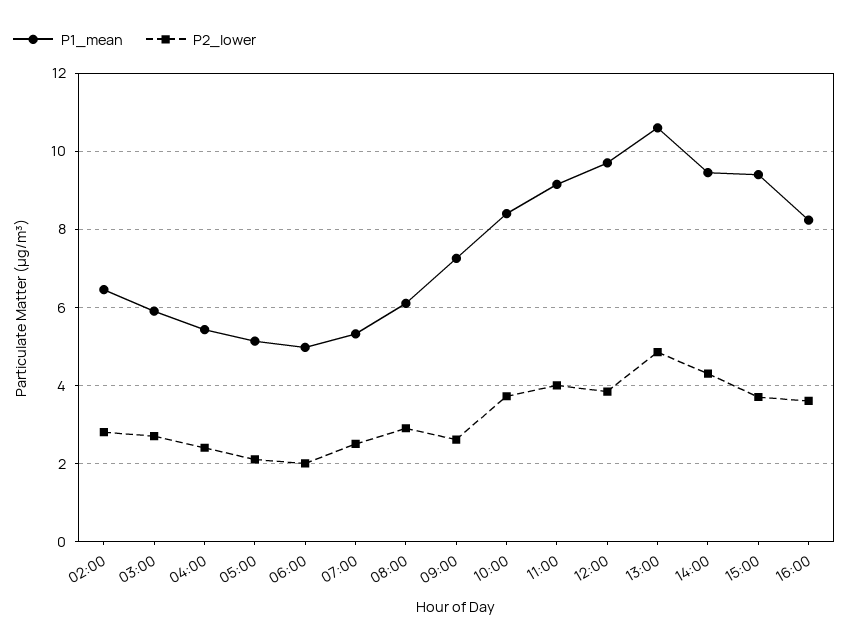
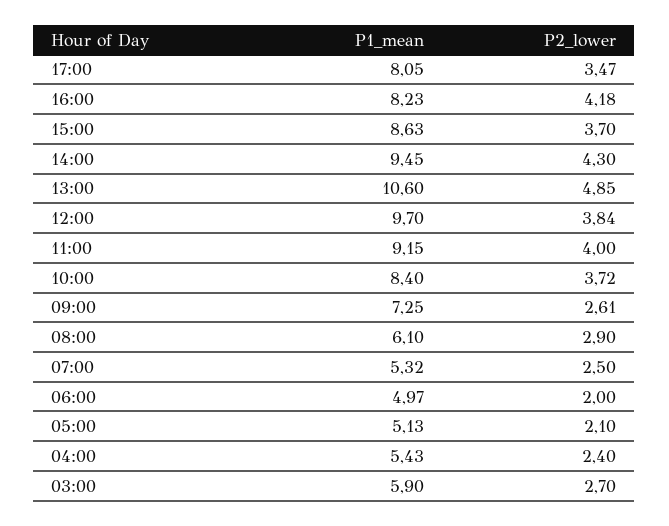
P1_mean, 02:00: 6.4 -> none
P2_lower, 02:00: 2.8 -> none
P1_mean, 15:00: 9.4 -> 8.63
P2_lower, 16:00: 3.6 -> 4.18
P1_mean, 17:00: none -> 8.05
P2_lower, 17:00: none -> 3.47

